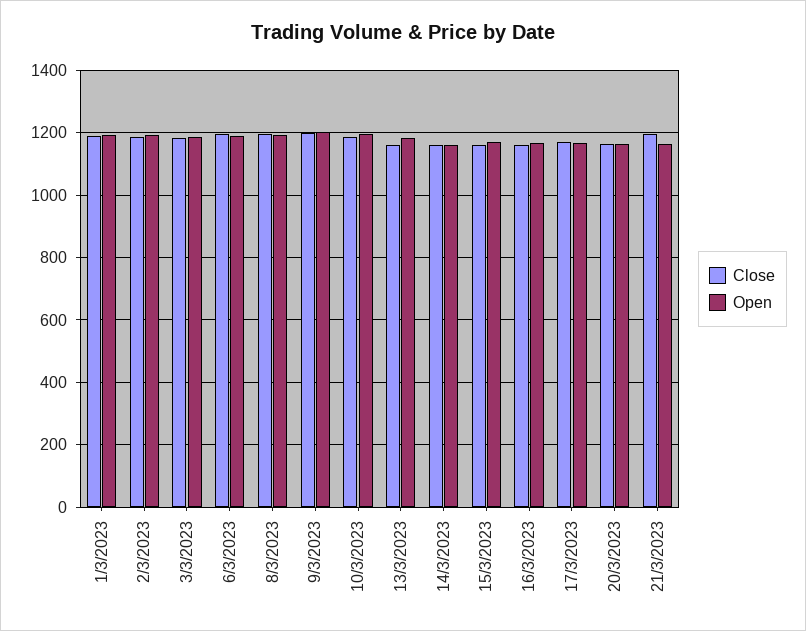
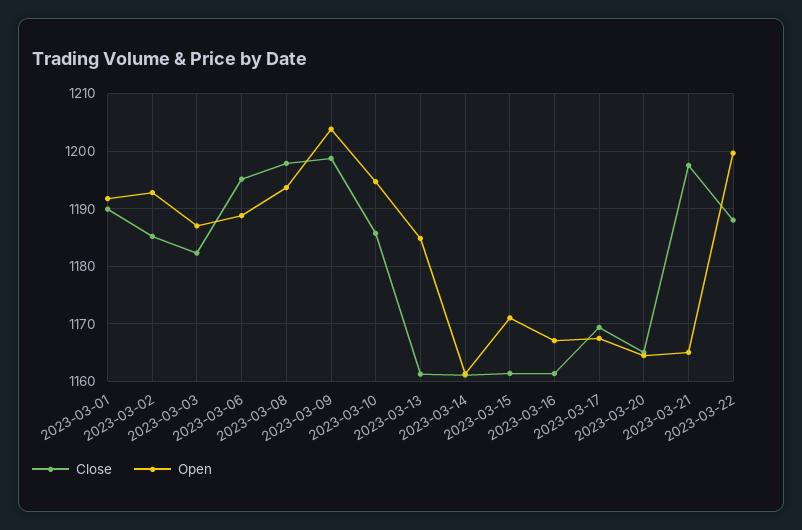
Close, 2023-03-22: none -> 1188
Open, 2023-03-22: none -> 1200

